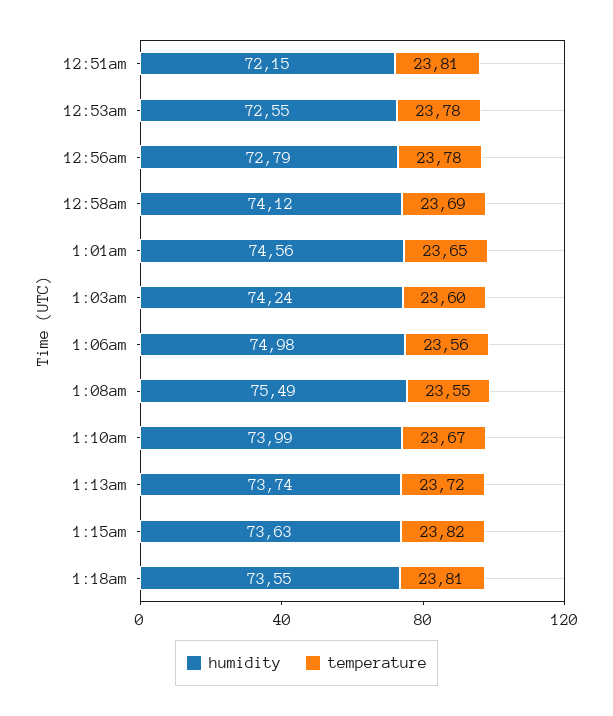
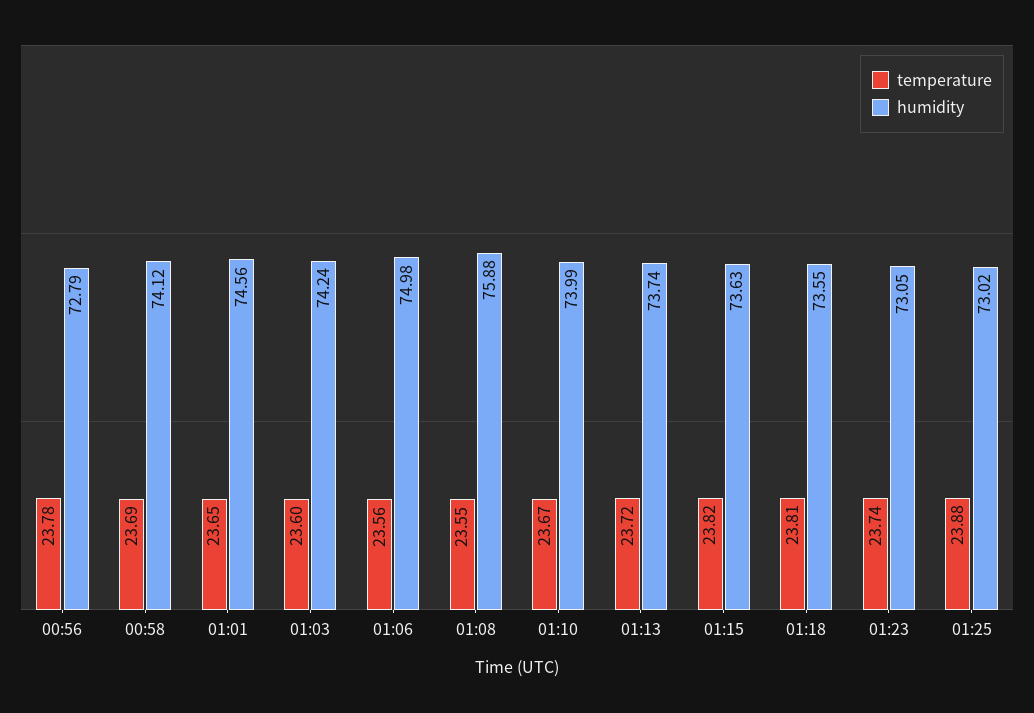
humidity, 12:51am: 72.15 -> none
temperature, 12:51am: 23.81 -> none
humidity, 12:53am: 72.55 -> none
temperature, 12:53am: 23.78 -> none
humidity, 1:08am: 75.49 -> 75.88
temperature, 01:23: none -> 23.74
humidity, 01:23: none -> 73.05
temperature, 01:25: none -> 23.88
humidity, 01:25: none -> 73.02

